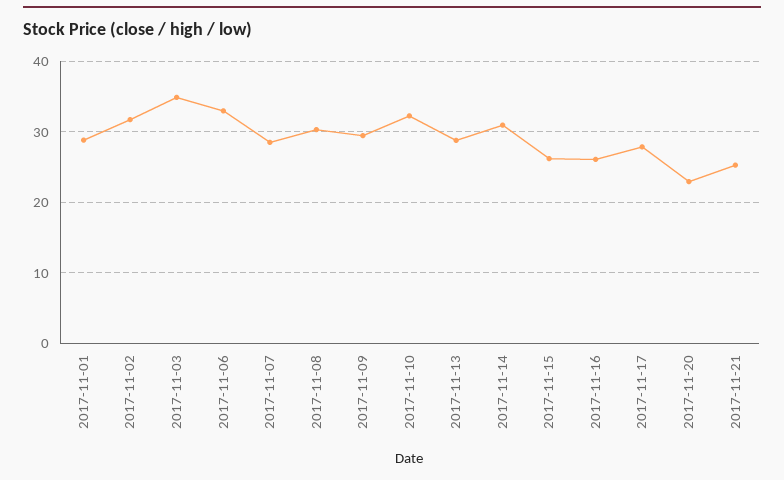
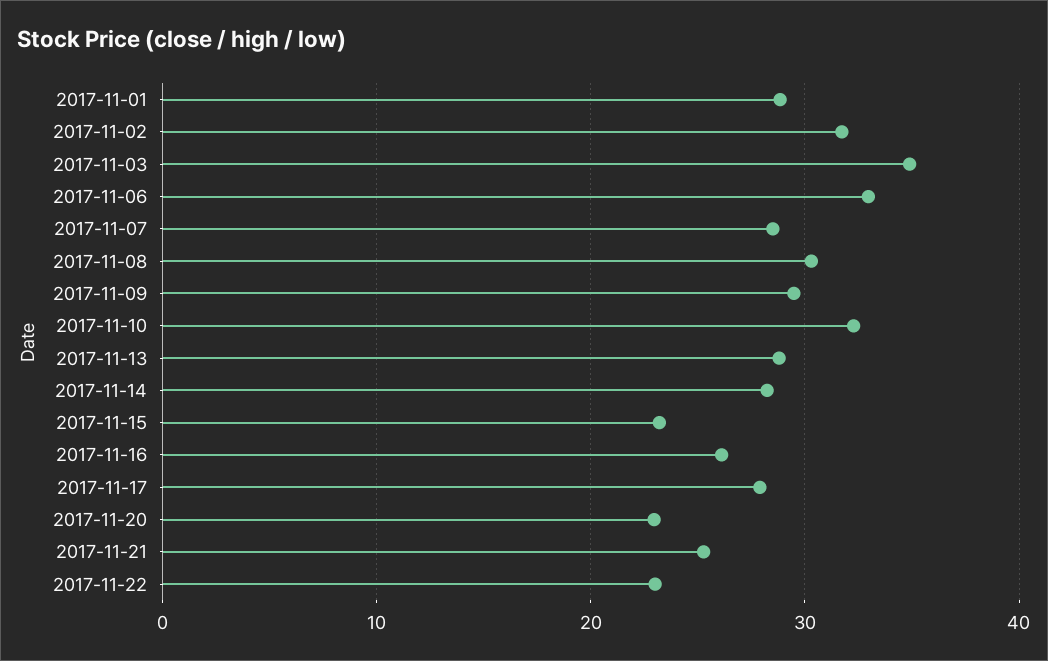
2017-11-14: 31 -> 28
2017-11-15: 26 -> 23
2017-11-22: none -> 23

